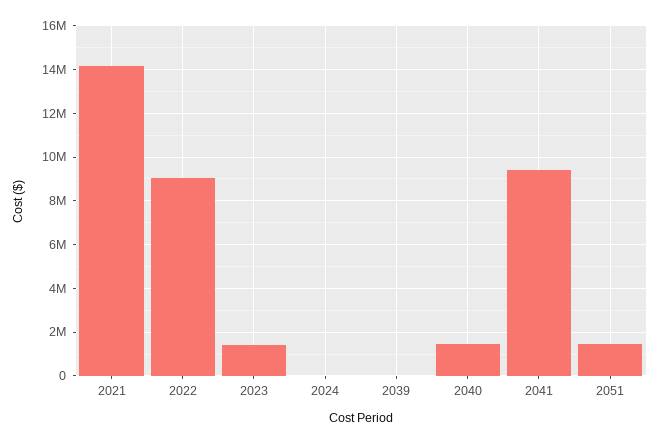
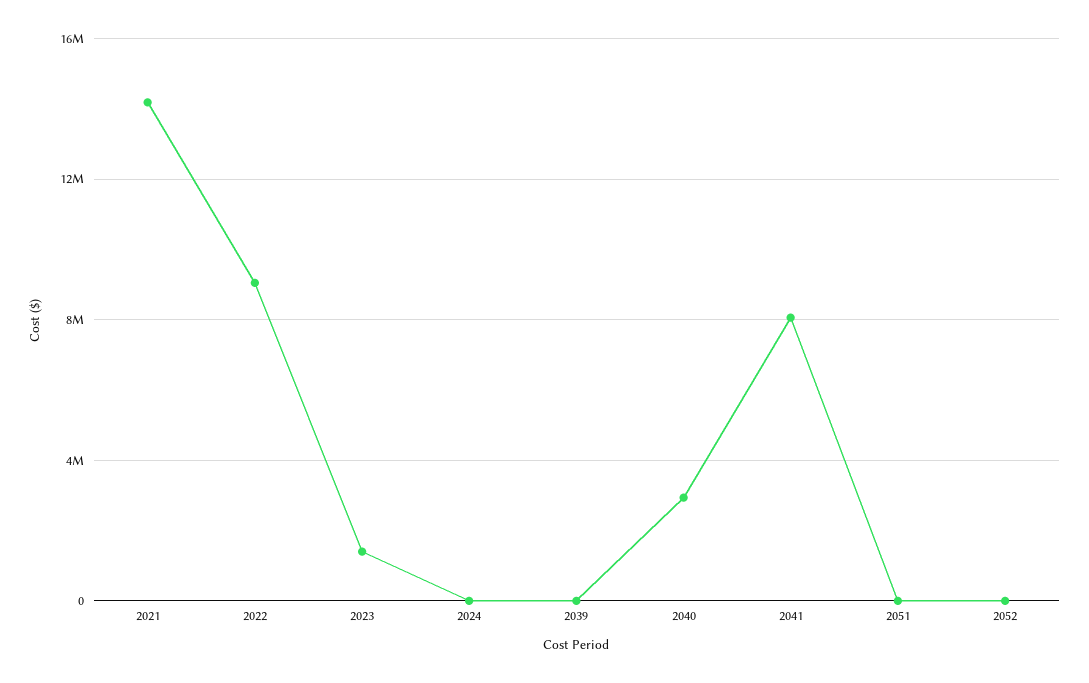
2040: 1500000 -> 3000000
2041: 9500000 -> 8000000
2051: 1500000 -> 0
2052: none -> 0

